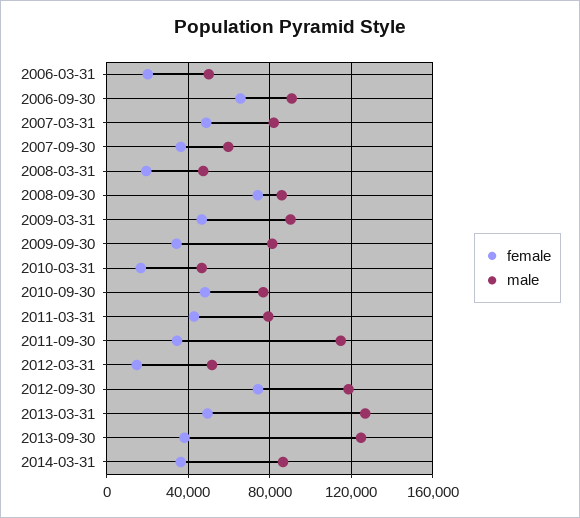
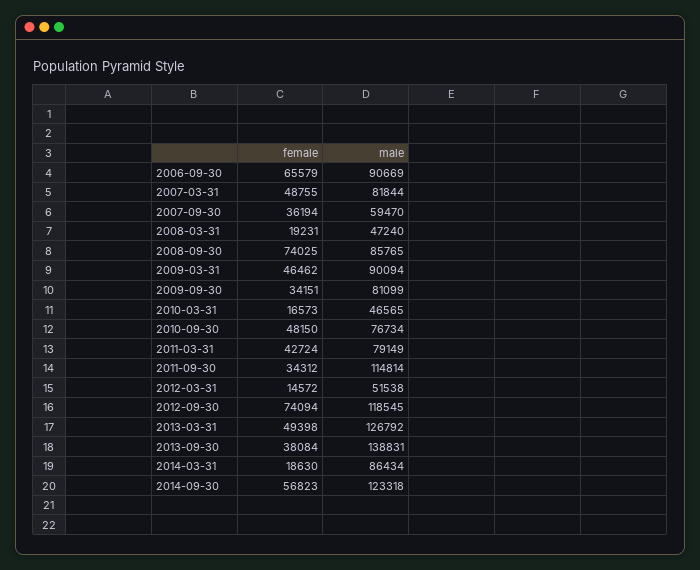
female, 2006-03-31: 20000 -> none
male, 2006-03-31: 50000 -> none
male, 2013-09-30: 125000 -> 138831
female, 2014-03-31: 35000 -> 18630
female, 2014-09-30: none -> 56823
male, 2014-09-30: none -> 123318

